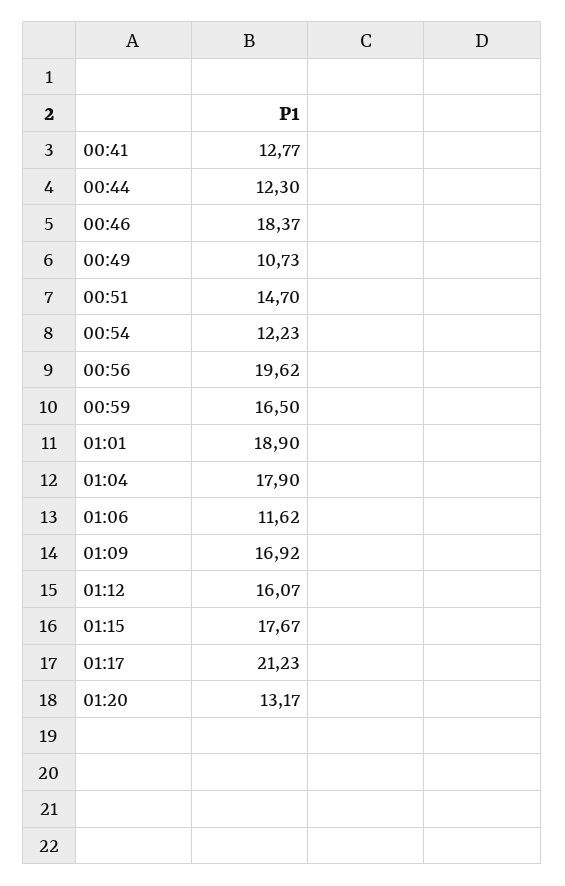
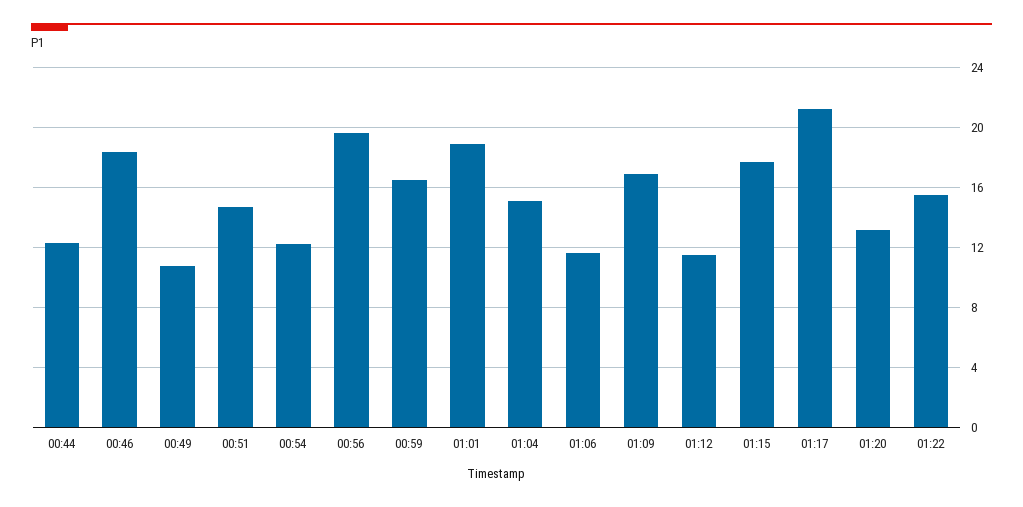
00:41: 12.77 -> none
01:04: 17.9 -> 15
01:12: 16.07 -> 11.5
01:22: none -> 15.5

